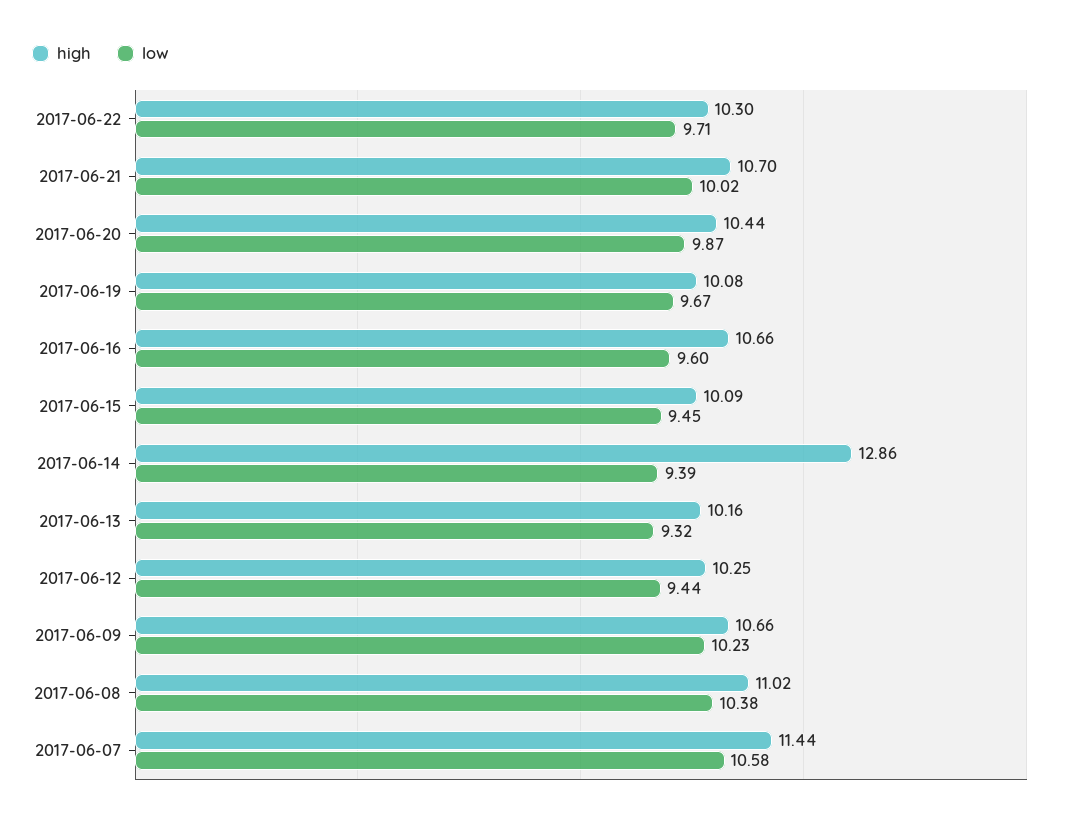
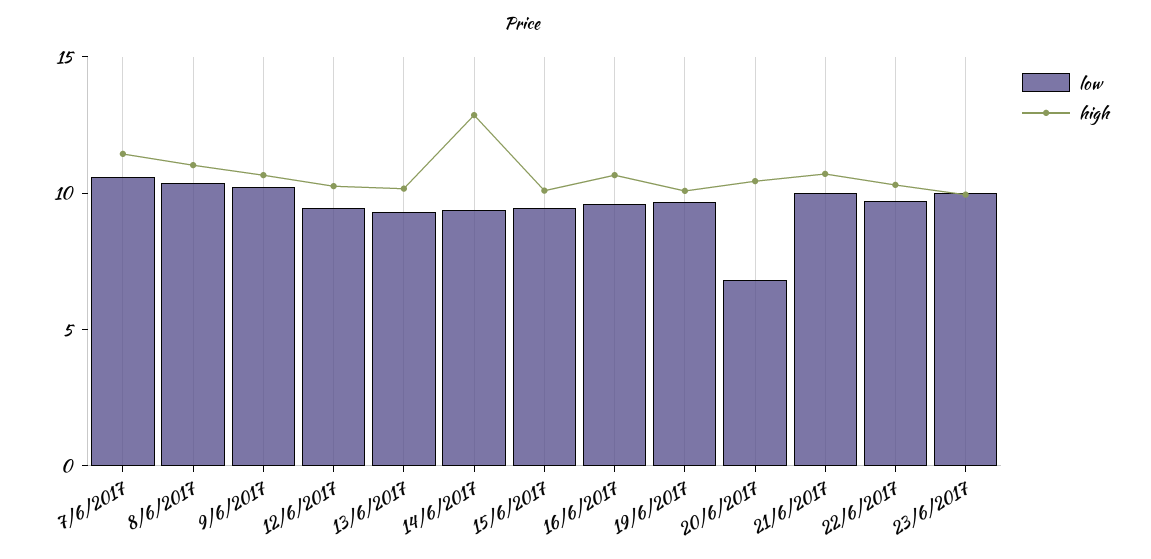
low, 2017-06-20: 9.87 -> 7
low, 23/6/2017: none -> 10
high, 23/6/2017: none -> 10

